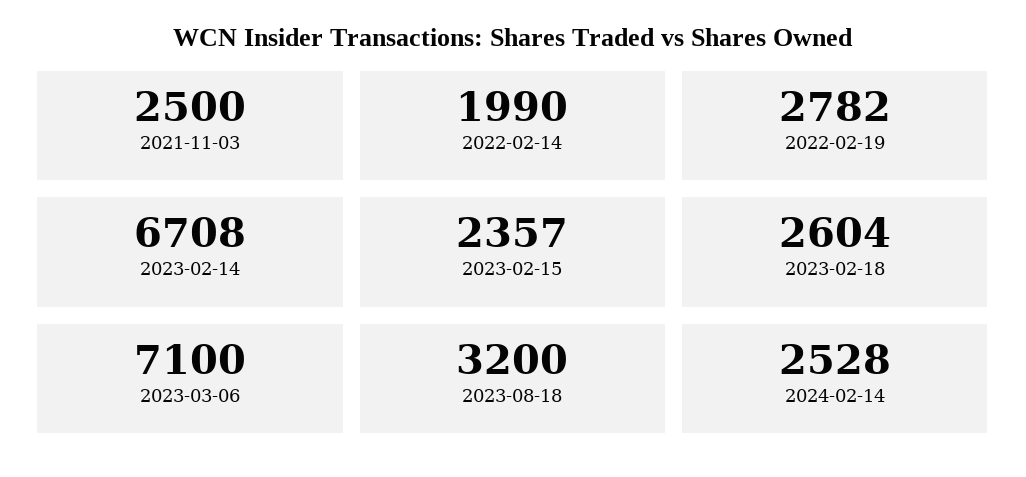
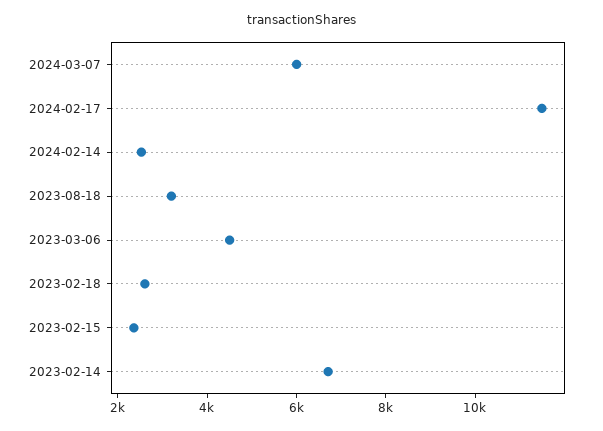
2021-11-03: 2500 -> none
2022-02-14: 1990 -> none
2022-02-19: 2782 -> none
2023-03-06: 7100 -> 4500
2024-03-07: none -> 6000
2024-02-17: none -> 11500

